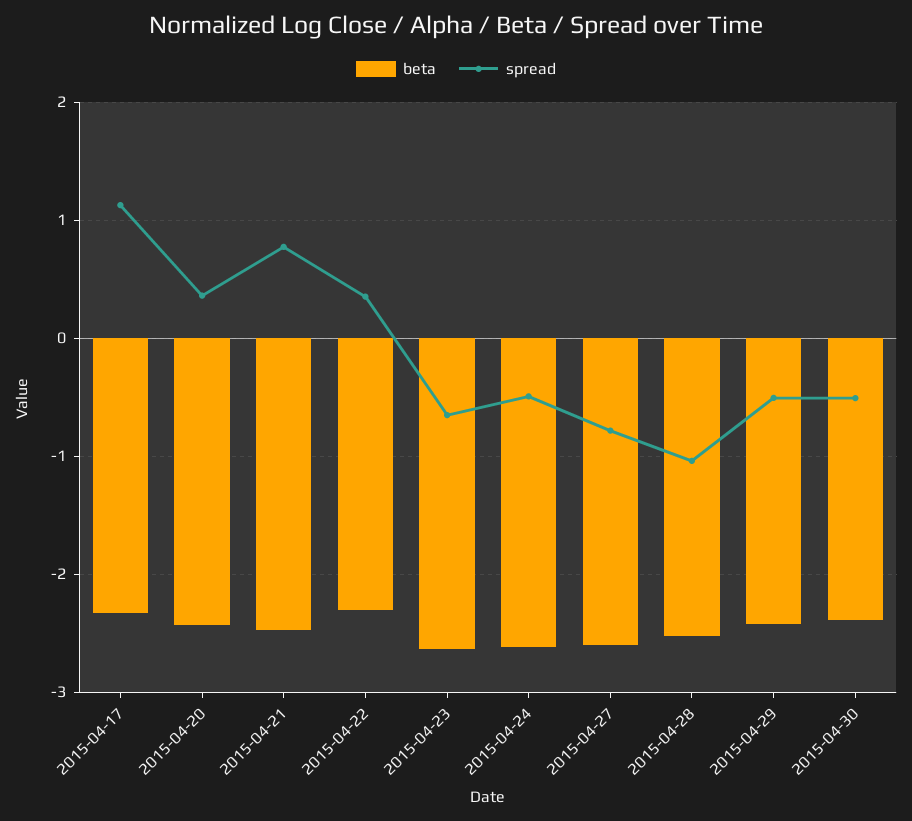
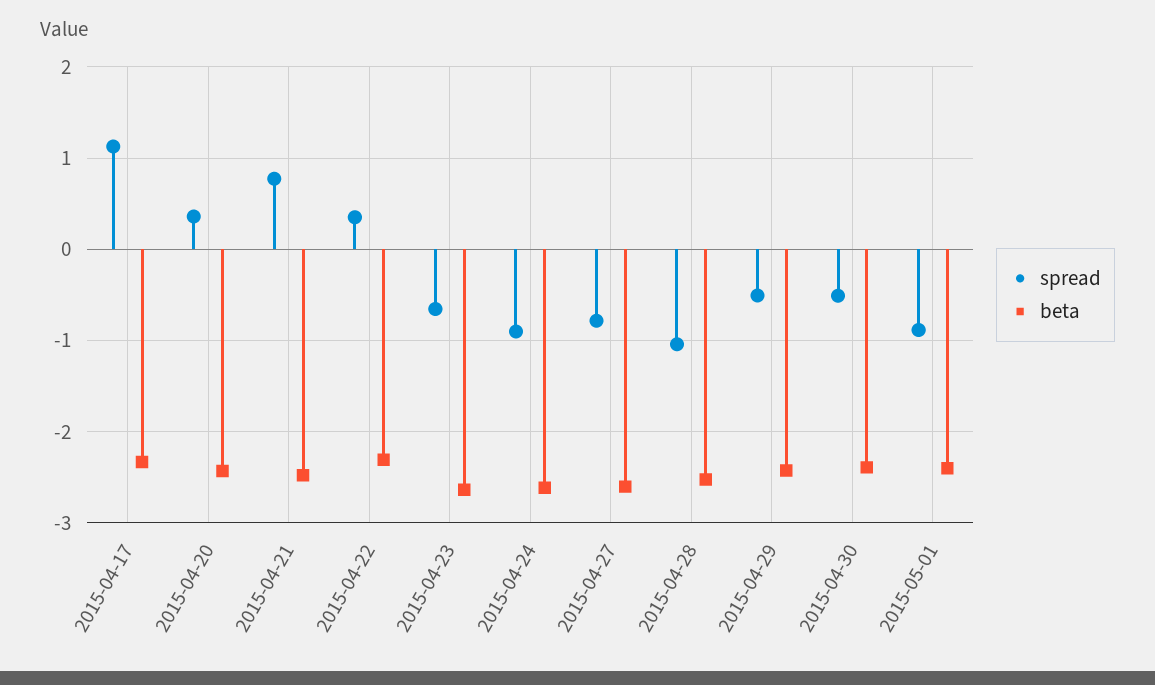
spread, 2015-04-24: -0.5 -> -0.9
spread, 2015-05-01: none -> -0.9
beta, 2015-05-01: none -> -2.4

